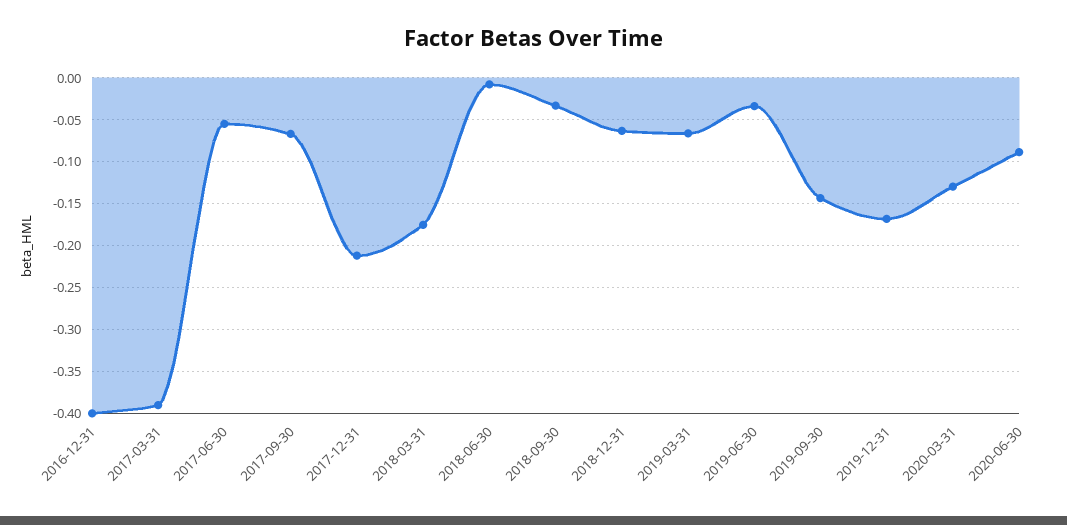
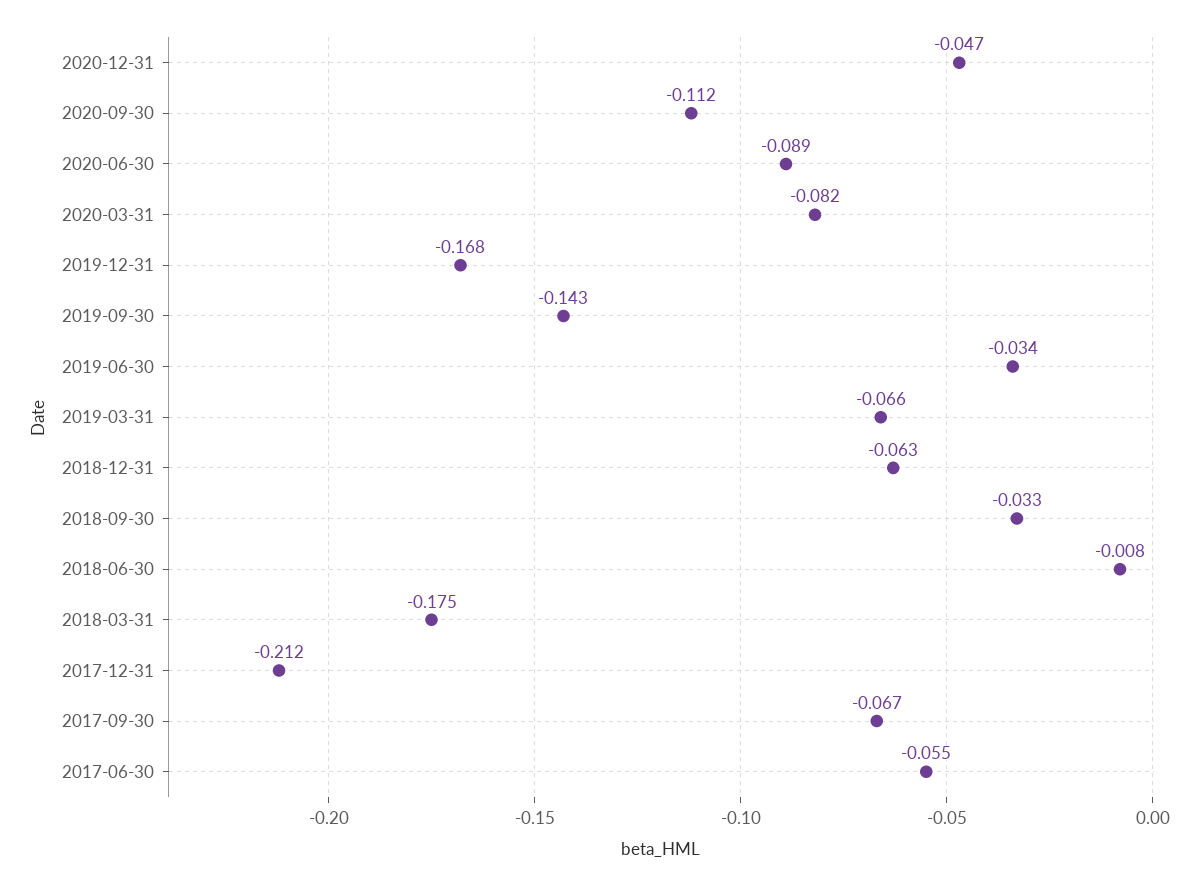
2016-12-31: -0.4 -> none
2017-03-31: -0.39 -> none
2020-03-31: -0.13 -> -0.082
2020-12-31: none -> -0.047
2020-09-30: none -> -0.112

